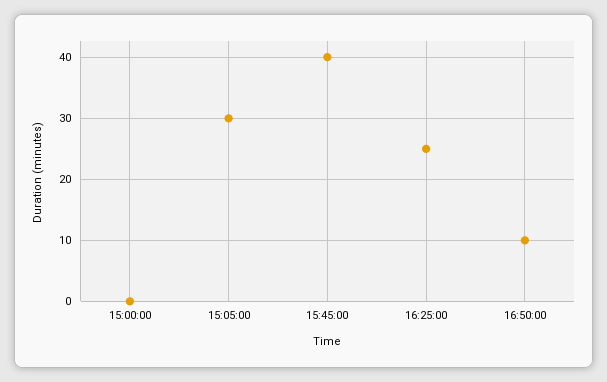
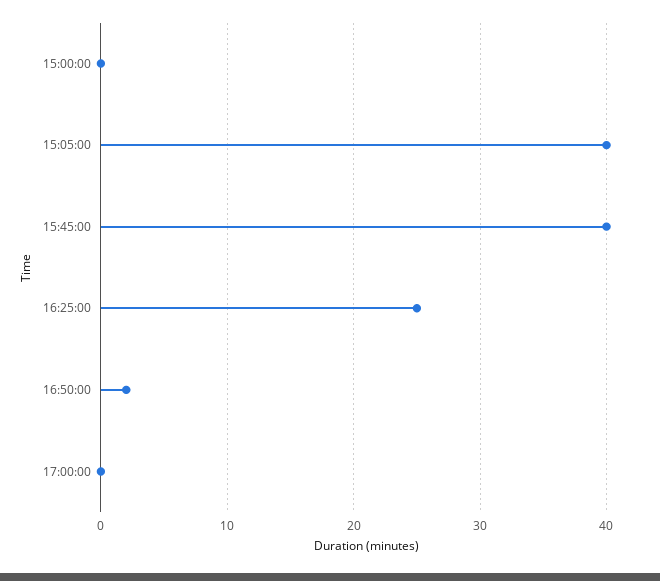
15:05:00: 30 -> 40
16:50:00: 10 -> 2
17:00:00: none -> 0

